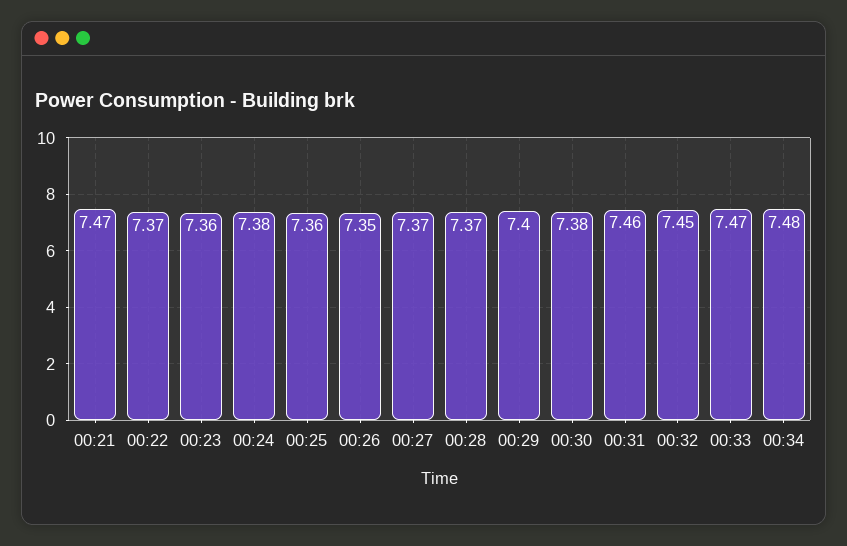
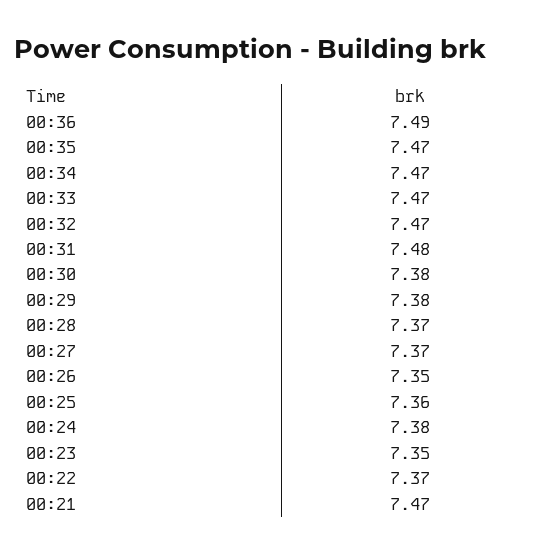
00:23: 7.36 -> 7.35
00:29: 7.4 -> 7.38
00:31: 7.46 -> 7.48
00:32: 7.45 -> 7.47
00:34: 7.48 -> 7.47
00:36: none -> 7.49
00:35: none -> 7.47

